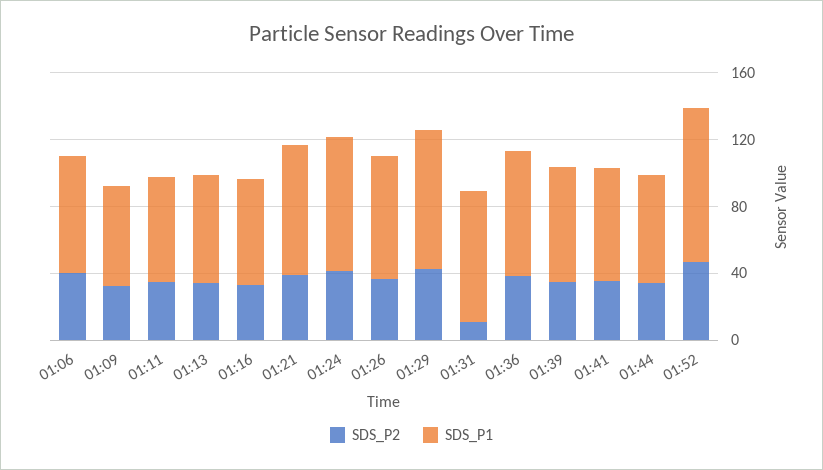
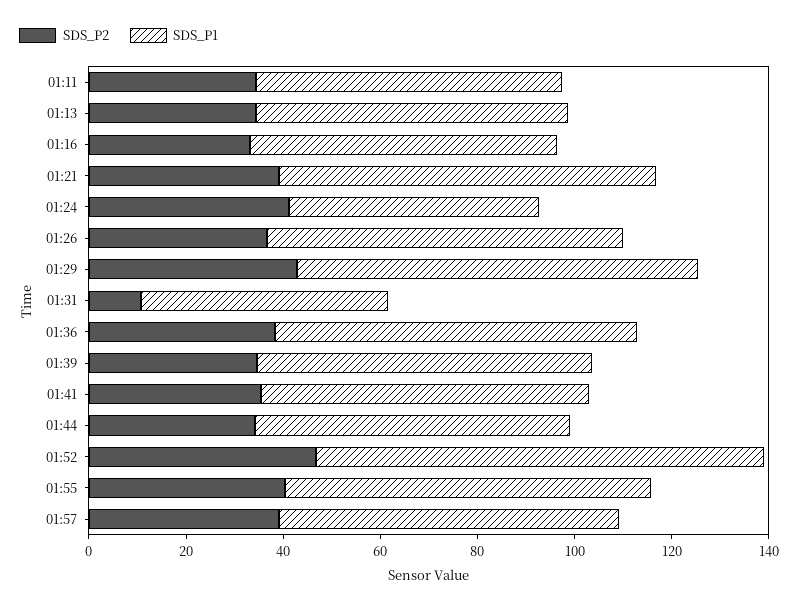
SDS_P2, 01:06: 40 -> none
SDS_P1, 01:06: 70 -> none
SDS_P2, 01:09: 30 -> none
SDS_P1, 01:09: 60 -> none
SDS_P1, 01:24: 80 -> 50
SDS_P1, 01:31: 80 -> 50
SDS_P2, 01:55: none -> 40
SDS_P1, 01:55: none -> 75
SDS_P2, 01:57: none -> 40
SDS_P1, 01:57: none -> 70

